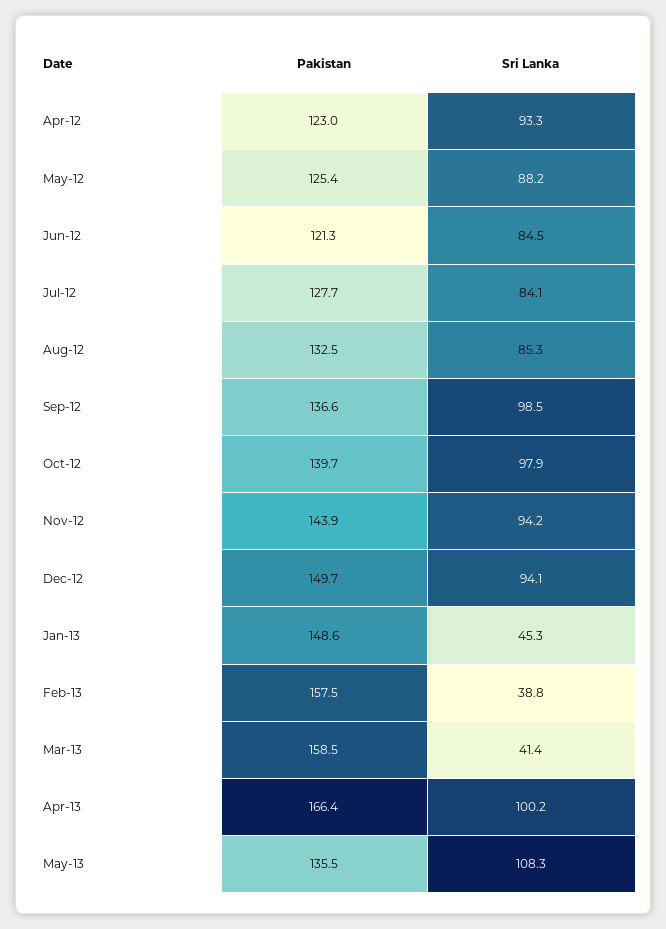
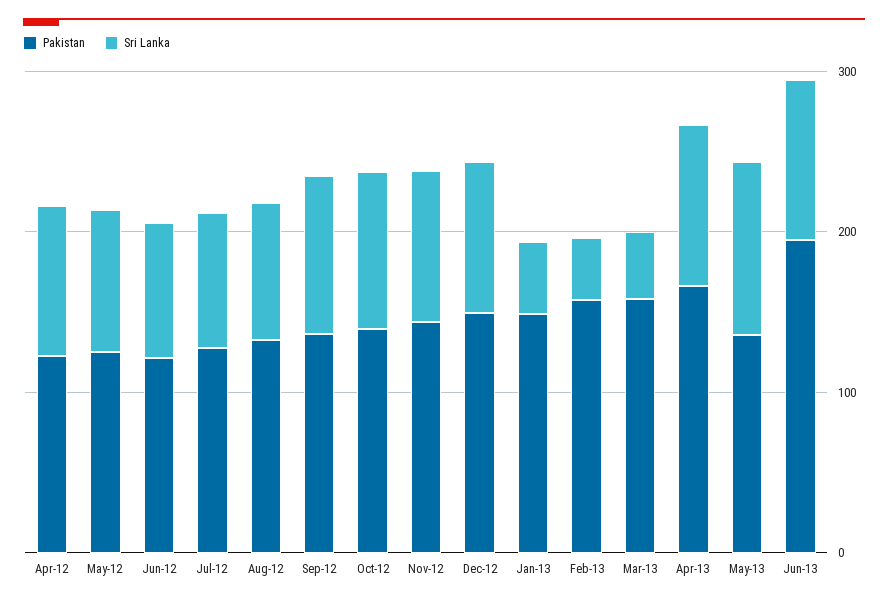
Pakistan, Jun-13: none -> 200
Sri Lanka, Jun-13: none -> 100

